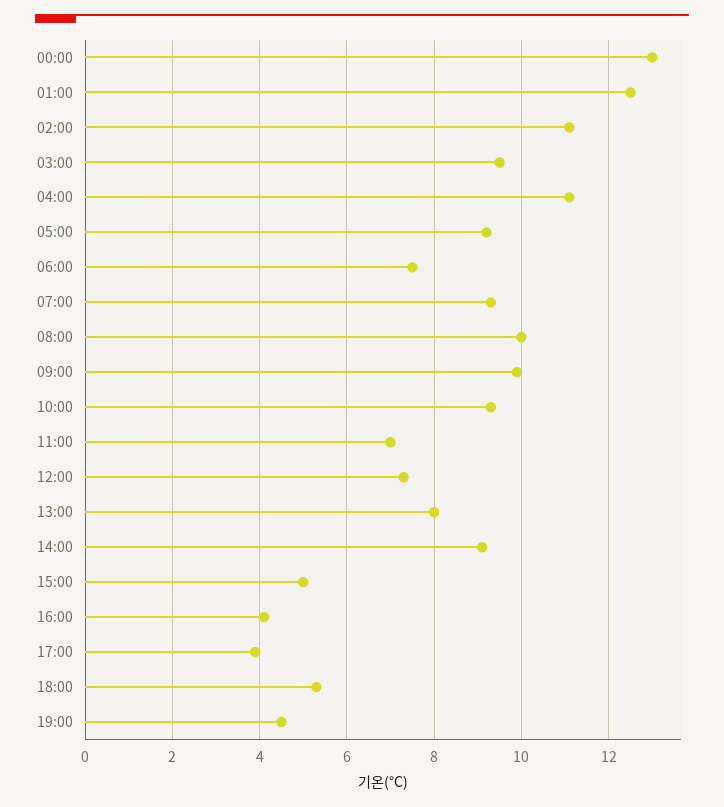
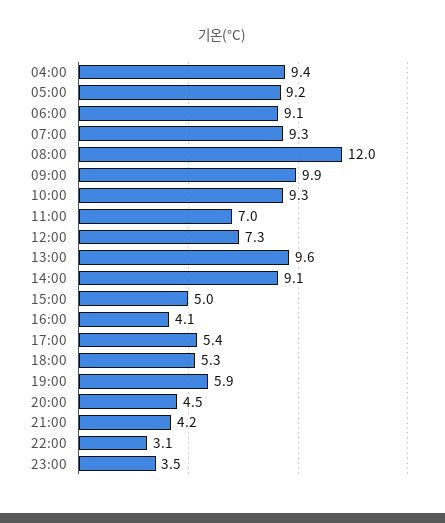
00:00: 13 -> none
01:00: 12.5 -> none
02:00: 11 -> none
03:00: 9.5 -> none
04:00: 11 -> 9.4
06:00: 7.5 -> 9.1
08:00: 10 -> 12
13:00: 8 -> 9.6
17:00: 4 -> 5.4
19:00: 4.5 -> 5.9
20:00: none -> 4.5
21:00: none -> 4.2
22:00: none -> 3.1
23:00: none -> 3.5

